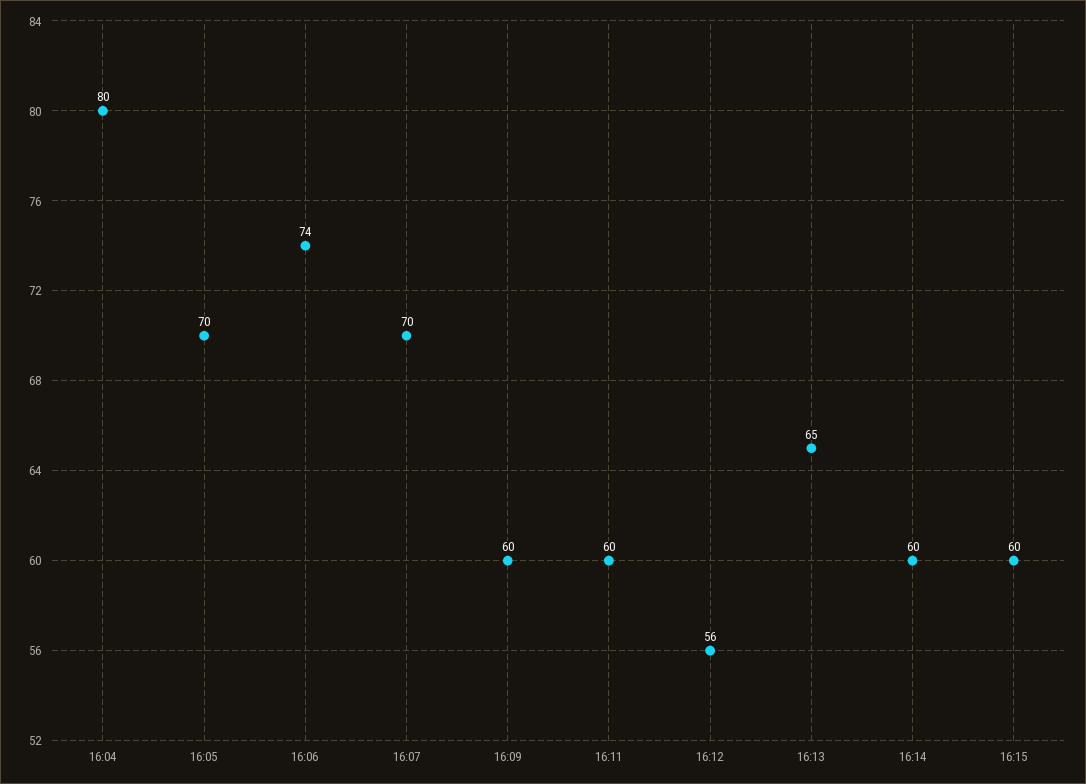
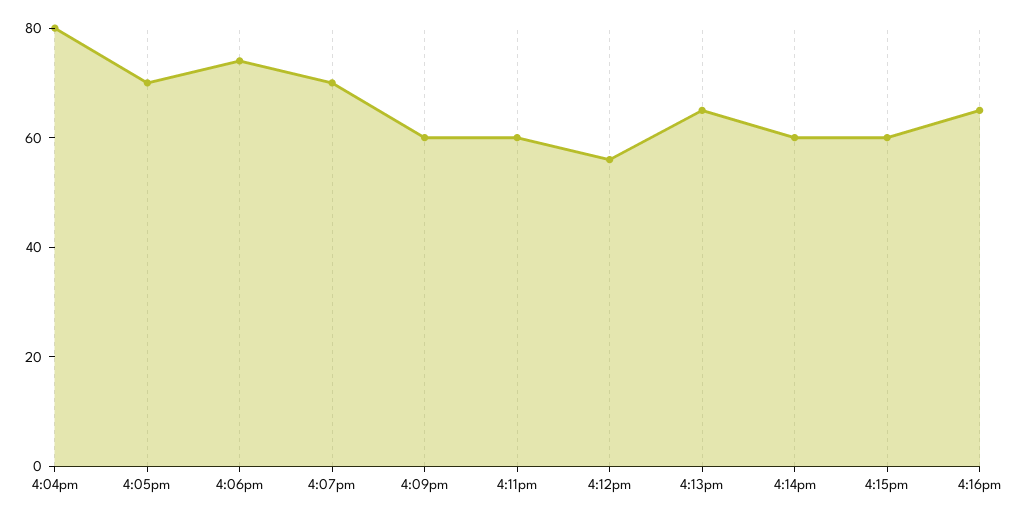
4:16pm: none -> 65

